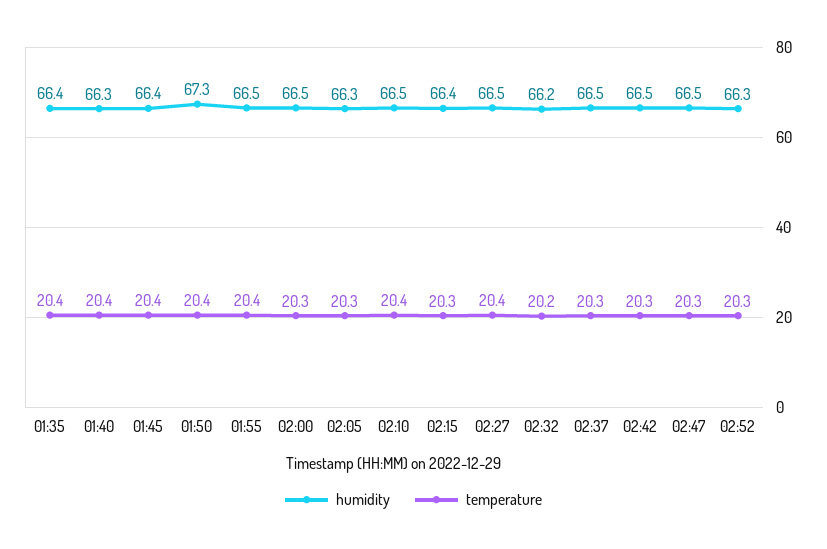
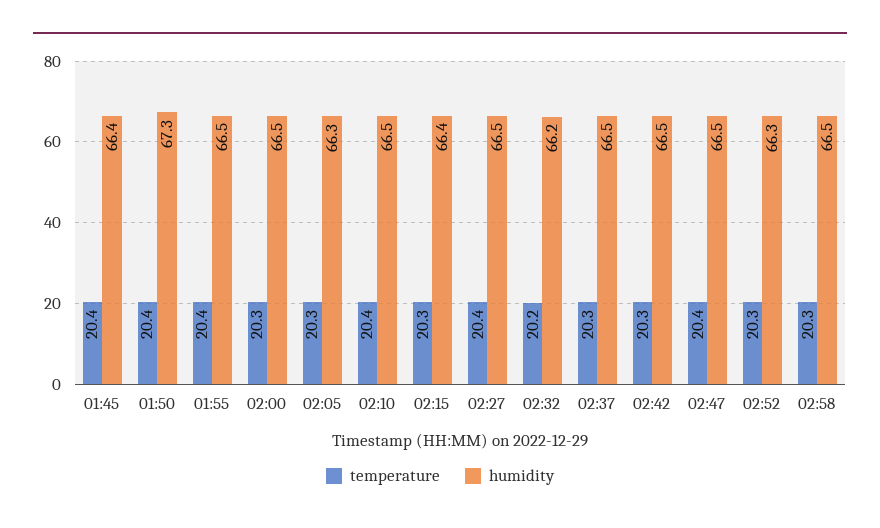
humidity, 01:35: 66.4 -> none
temperature, 01:35: 20.4 -> none
humidity, 01:40: 66.3 -> none
temperature, 01:40: 20.4 -> none
temperature, 02:47: 20.3 -> 20.4
temperature, 02:58: none -> 20.3
humidity, 02:58: none -> 66.5

